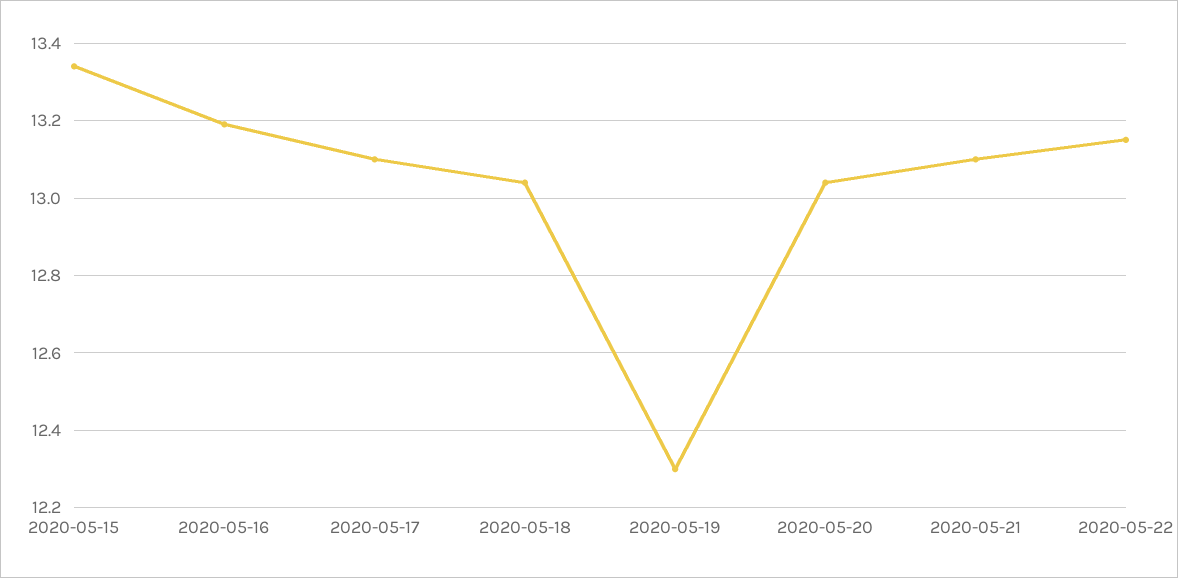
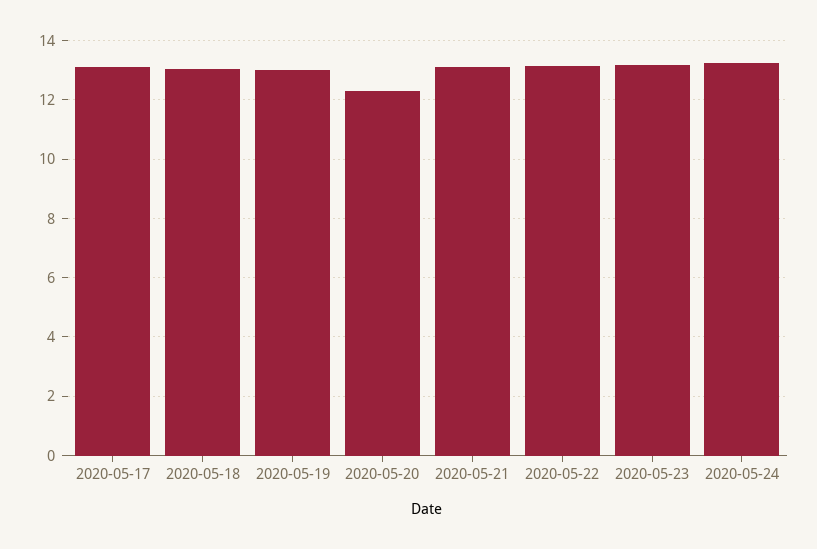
2020-05-15: 13.35 -> none
2020-05-16: 13.2 -> none
2020-05-19: 12.3 -> 13
2020-05-20: 13.05 -> 12.25
2020-05-23: none -> 13.25
2020-05-24: none -> 13.25

